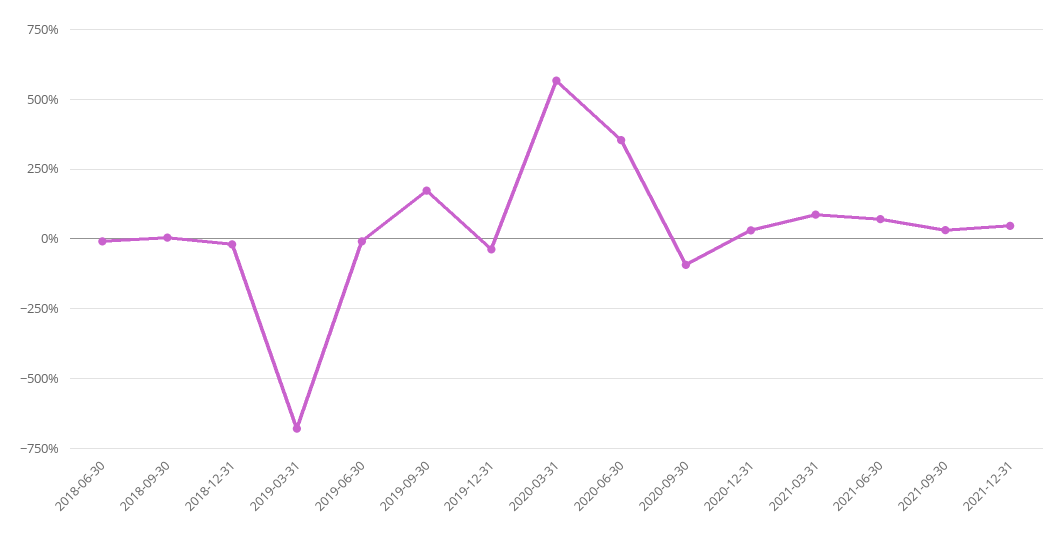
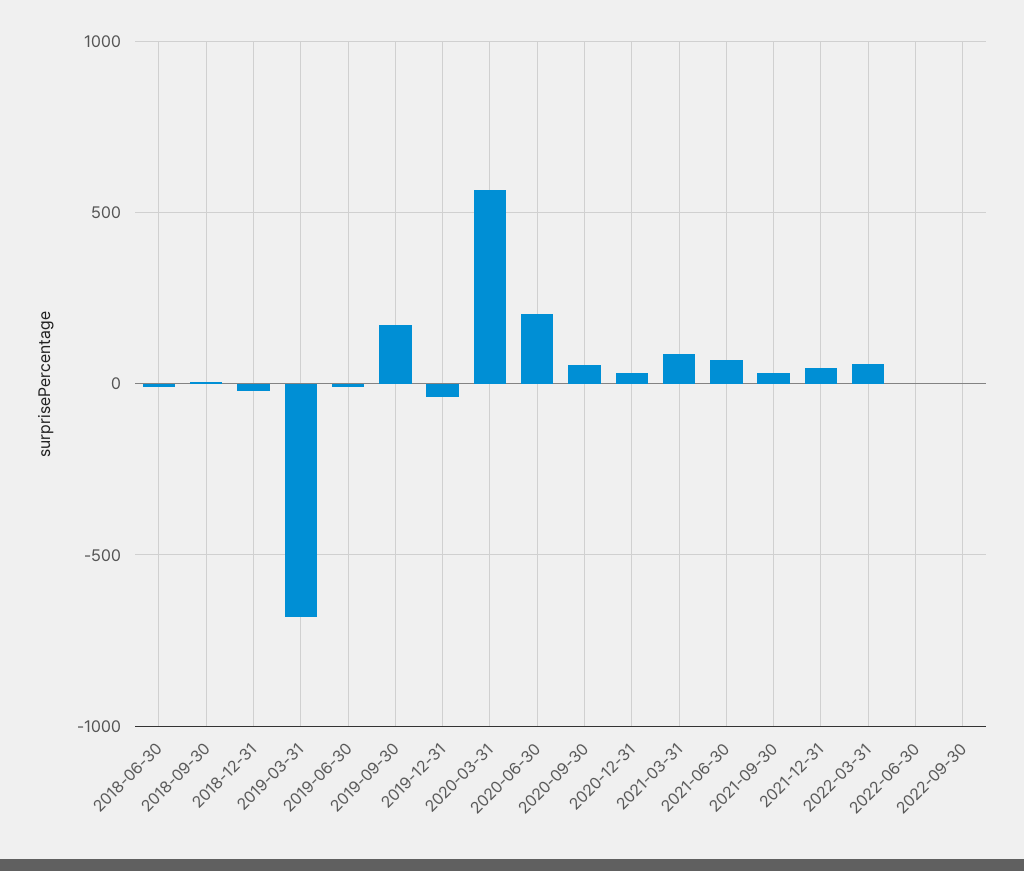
2020-06-30: 350 -> 200
2020-09-30: -100 -> 50
2022-03-31: none -> 50
2022-06-30: none -> 0
2022-09-30: none -> 0

